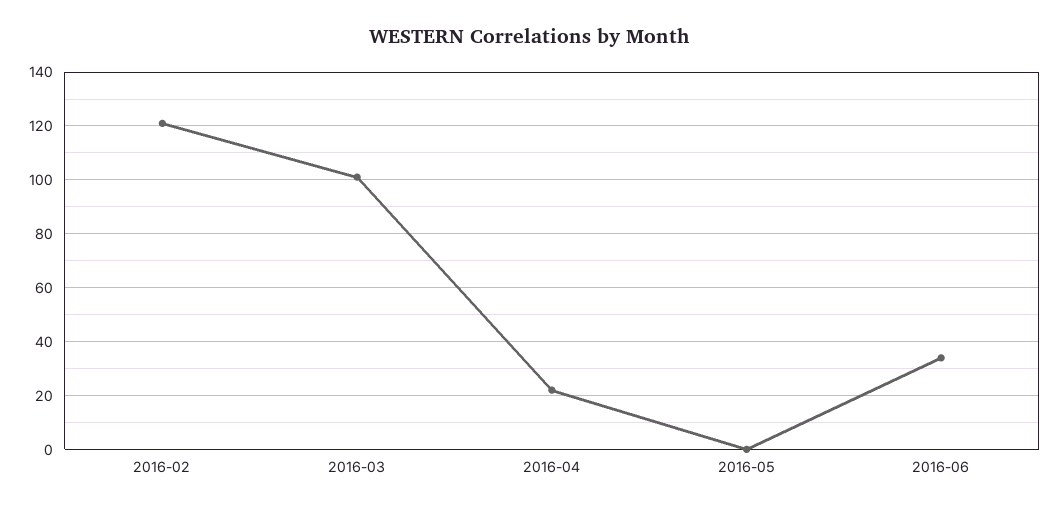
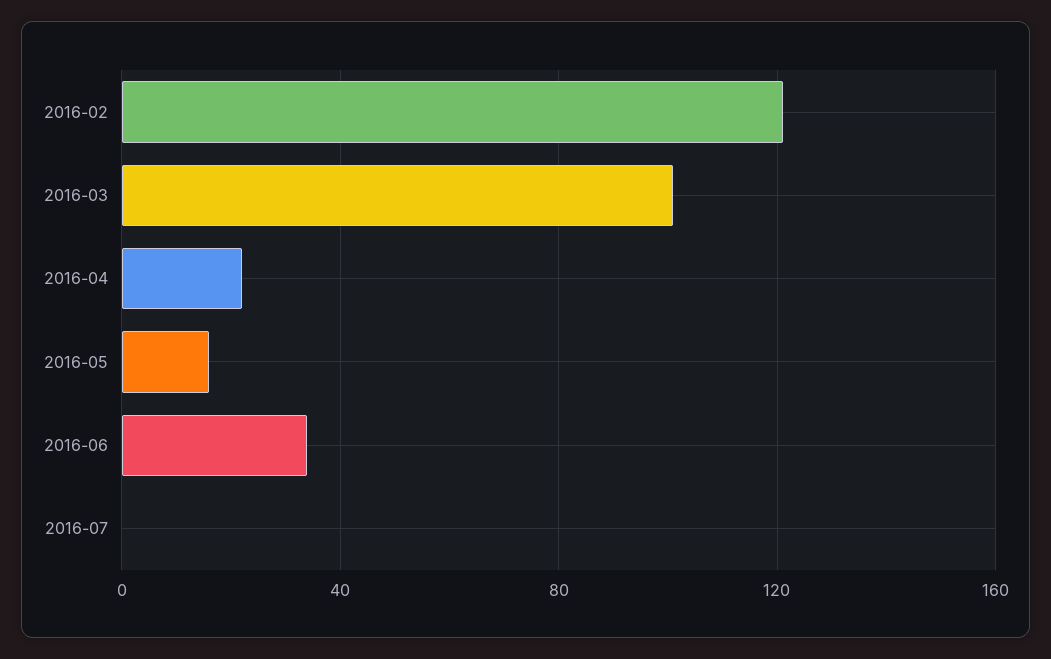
2016-05: 0 -> 15
2016-07: none -> 0

